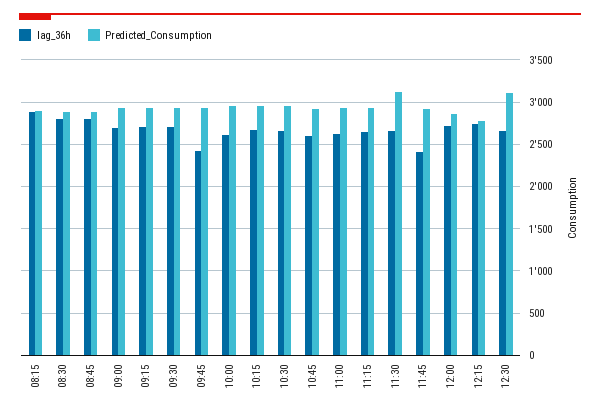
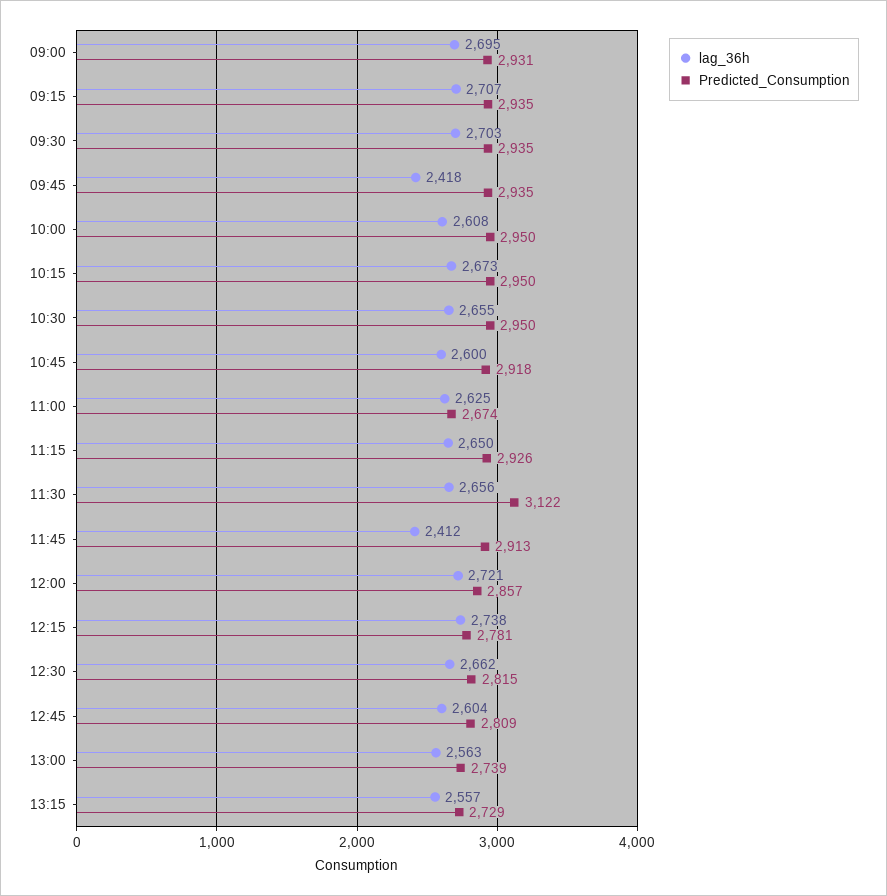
lag_36h, 08:15: 2900 -> none
Predicted_Consumption, 08:15: 2900 -> none
lag_36h, 08:30: 2800 -> none
Predicted_Consumption, 08:30: 2900 -> none
lag_36h, 08:45: 2800 -> none
Predicted_Consumption, 08:45: 2900 -> none
Predicted_Consumption, 11:00: 2900 -> 2674
Predicted_Consumption, 12:30: 3100 -> 2815
lag_36h, 12:45: none -> 2604
Predicted_Consumption, 12:45: none -> 2809
lag_36h, 13:00: none -> 2563
Predicted_Consumption, 13:00: none -> 2739
lag_36h, 13:15: none -> 2557
Predicted_Consumption, 13:15: none -> 2729

